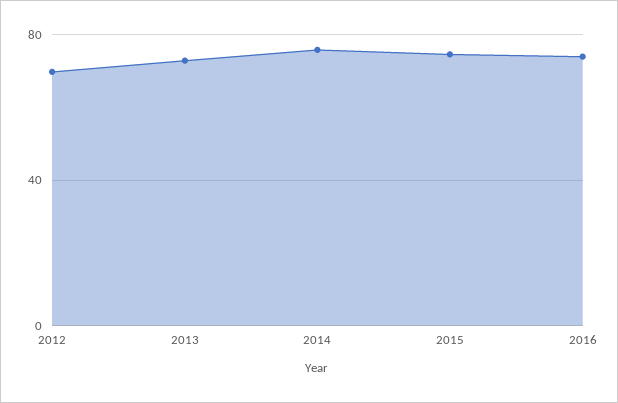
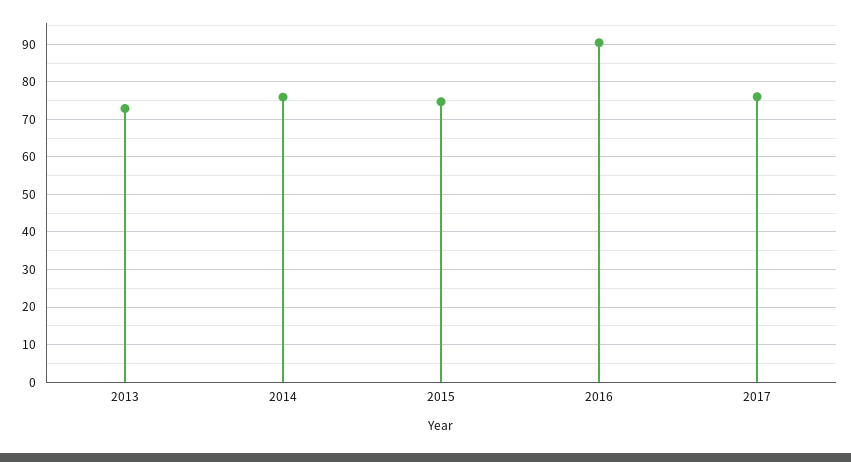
2012: 70 -> none
2016: 75 -> 90
2017: none -> 76

